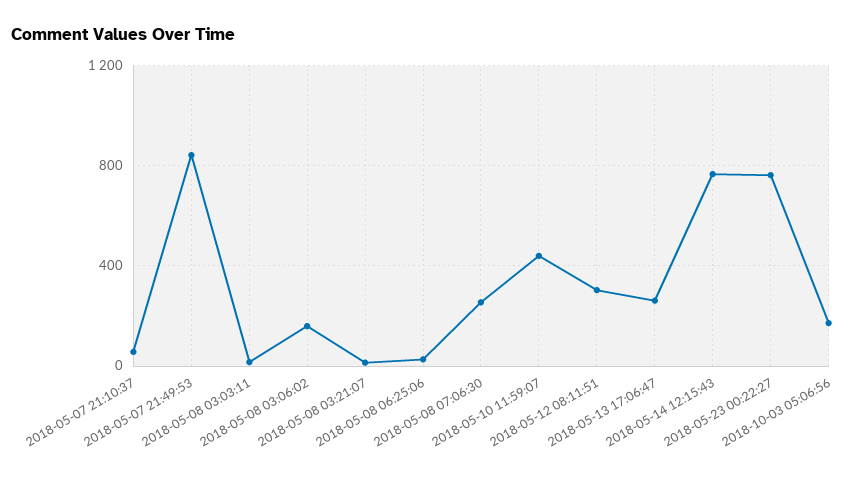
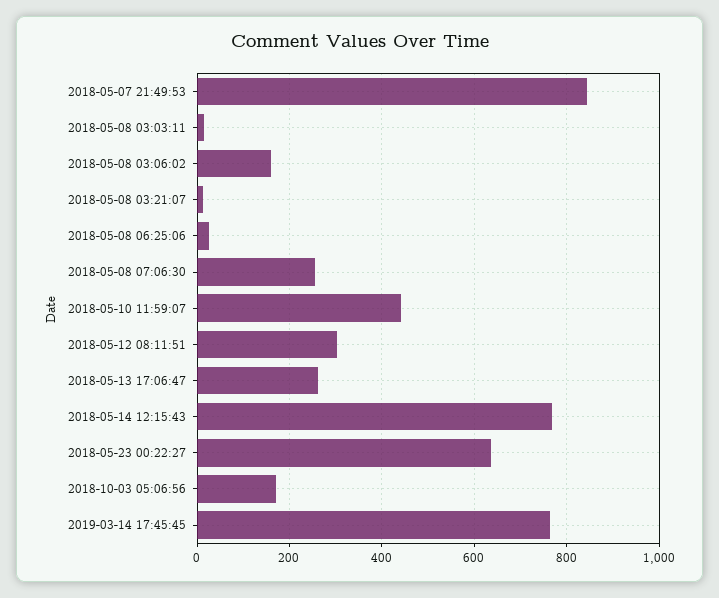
2018-05-07 21:10:37: 50 -> none
2018-05-23 00:22:27: 750 -> 640
2019-03-14 17:45:45: none -> 760

